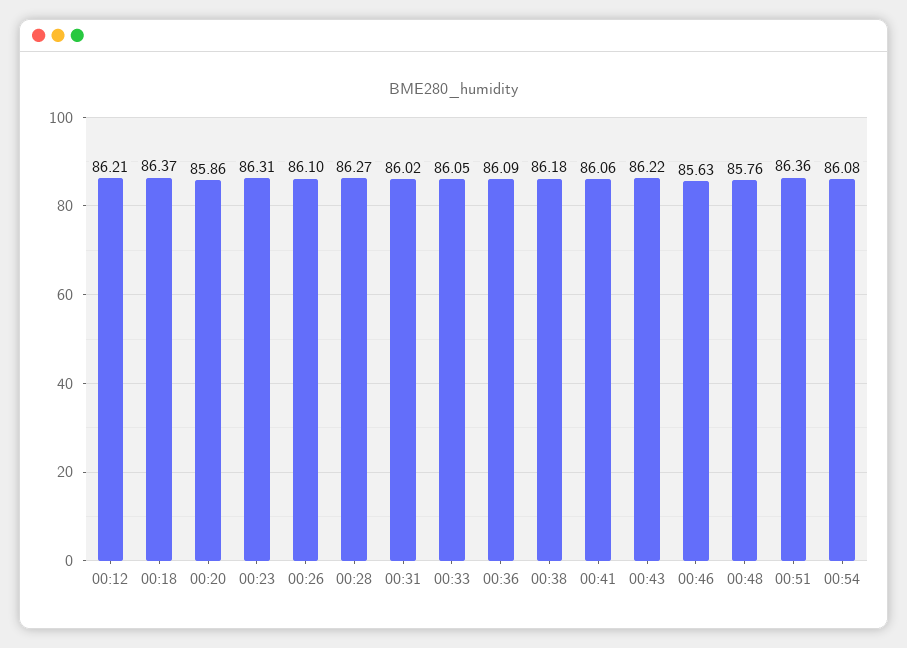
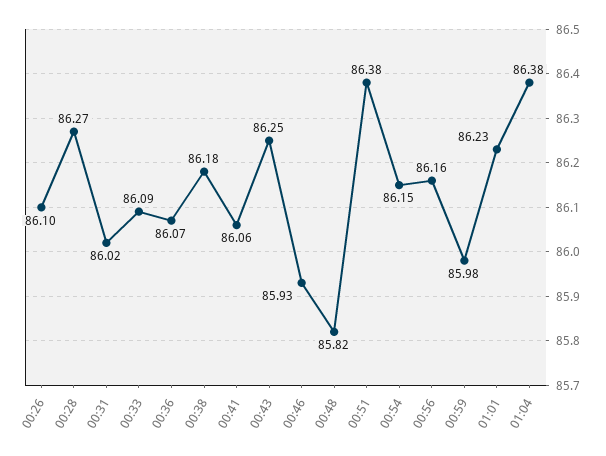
00:12: 86.21 -> none
00:18: 86.37 -> none
00:20: 85.86 -> none
00:23: 86.31 -> none
00:33: 86.05 -> 86.09
00:36: 86.09 -> 86.07
00:43: 86.22 -> 86.25
00:46: 85.63 -> 85.93
00:48: 85.76 -> 85.82
00:51: 86.36 -> 86.38
00:54: 86.08 -> 86.15
00:56: none -> 86.16
00:59: none -> 85.98
01:01: none -> 86.23
01:04: none -> 86.38

